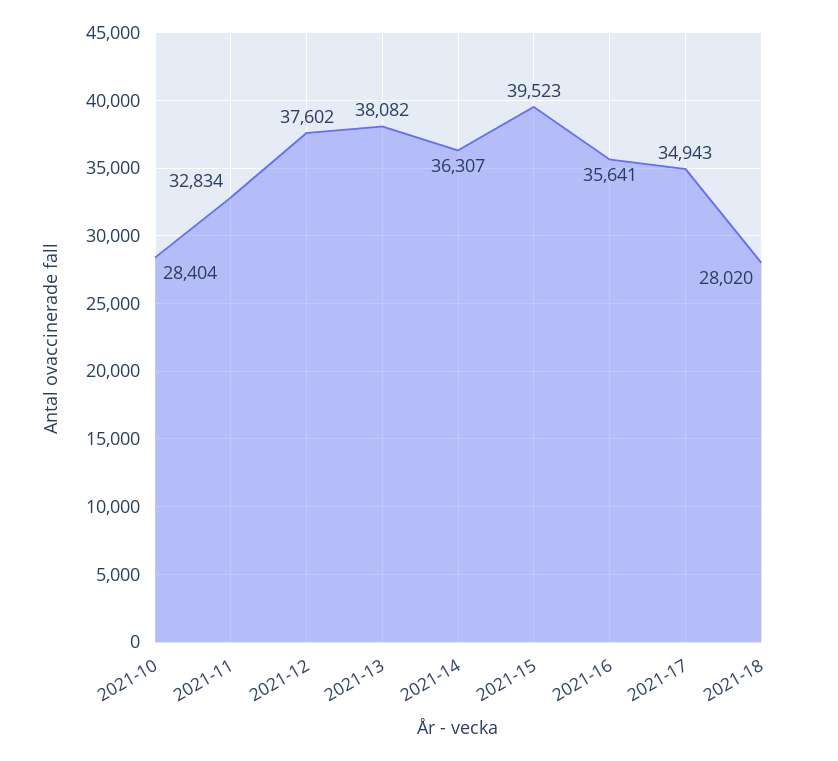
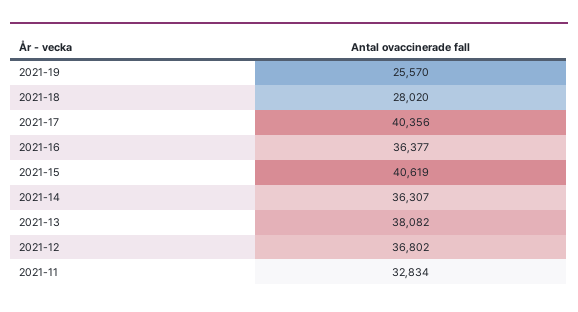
2021-10: 28404 -> none
2021-12: 37602 -> 36802
2021-15: 39523 -> 40619
2021-16: 35641 -> 36377
2021-17: 34943 -> 40356
2021-19: none -> 25570

